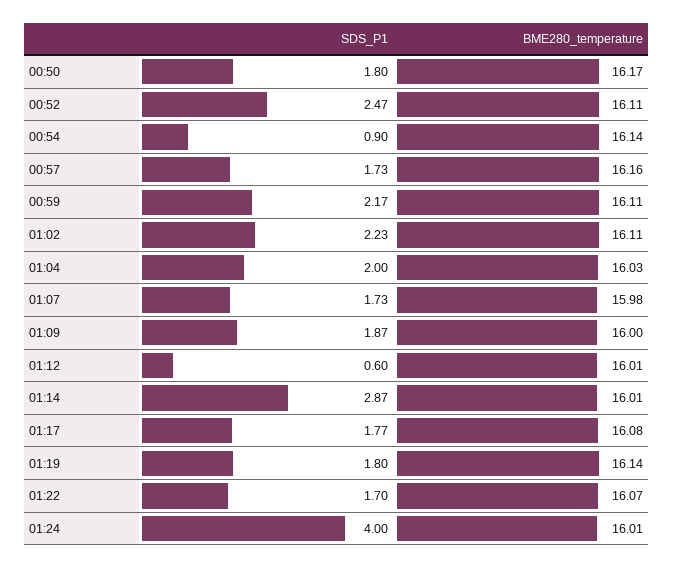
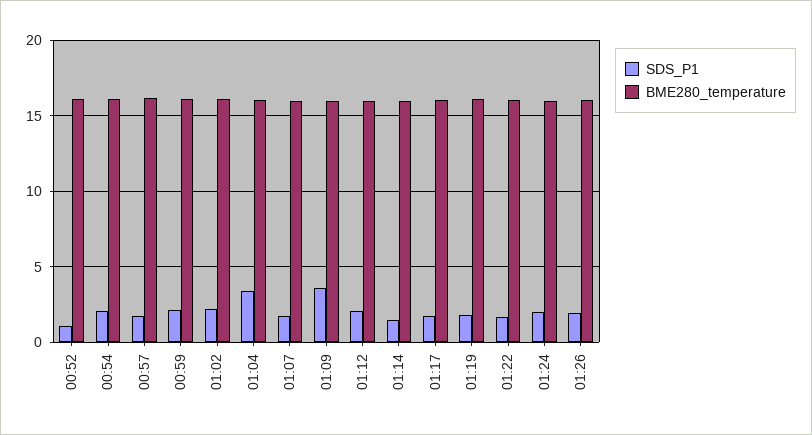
SDS_P1, 00:50: 1.8 -> none
BME280_temperature, 00:50: 16.17 -> none
SDS_P1, 00:52: 2.47 -> 1
SDS_P1, 00:54: 0.9 -> 2
SDS_P1, 01:04: 2 -> 3.5
SDS_P1, 01:09: 1.87 -> 3.5
SDS_P1, 01:12: 0.6 -> 2
SDS_P1, 01:14: 2.87 -> 1.5
SDS_P1, 01:24: 4 -> 2
SDS_P1, 01:26: none -> 2
BME280_temperature, 01:26: none -> 16

